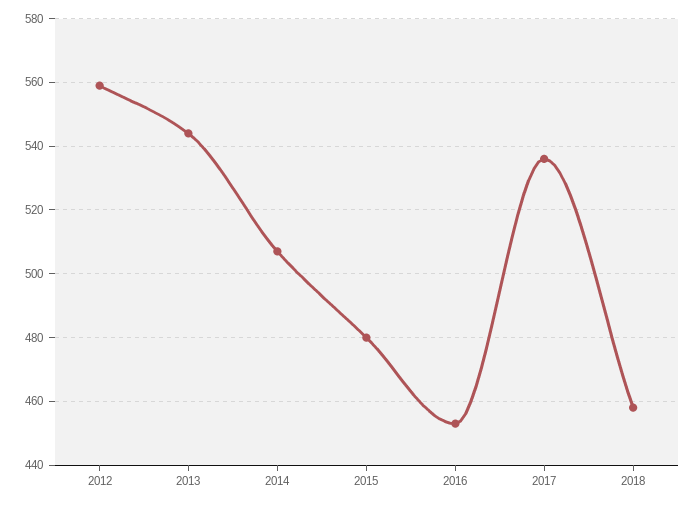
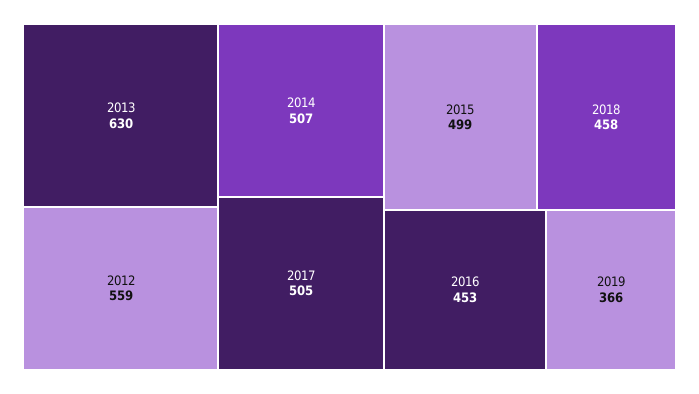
2013: 545 -> 630
2015: 480 -> 499
2017: 535 -> 505
2019: none -> 366

